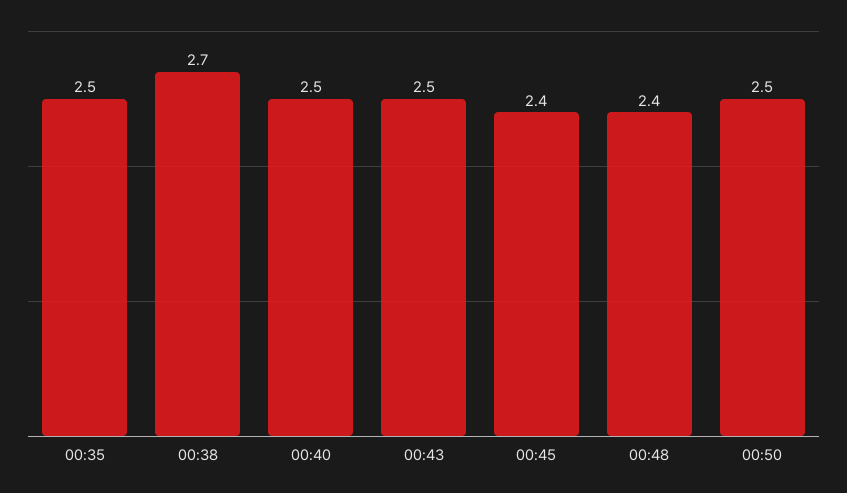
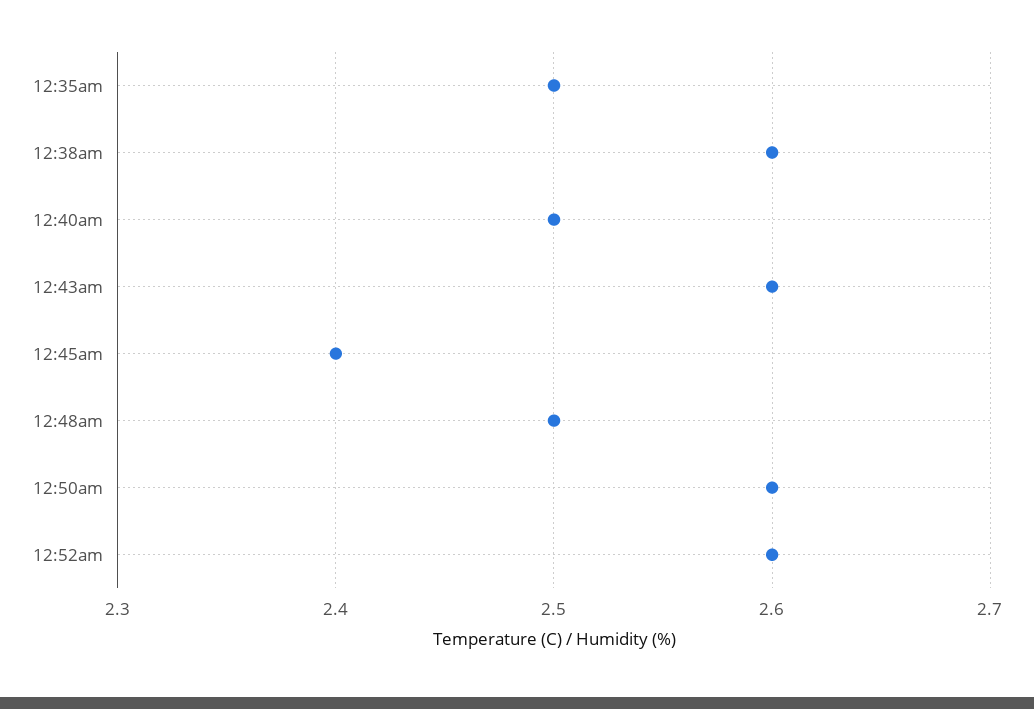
00:38: 2.7 -> 2.6
00:43: 2.5 -> 2.6
00:48: 2.4 -> 2.5
00:50: 2.5 -> 2.6
12:52am: none -> 2.6

